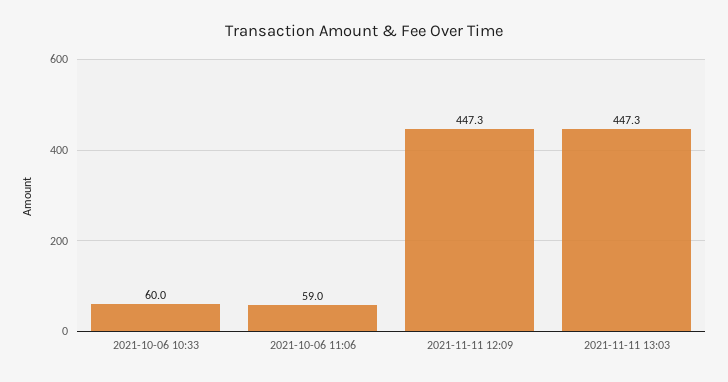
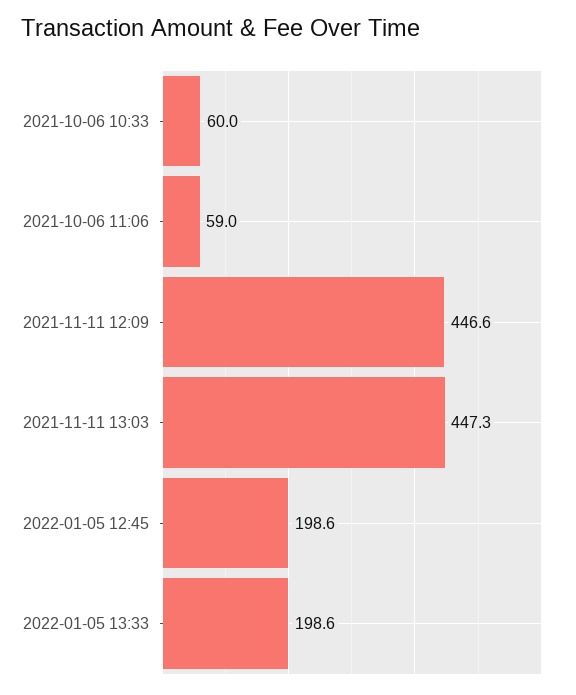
2021-11-11 12:09: 447.3 -> 446.6
2022-01-05 12:45: none -> 198.6
2022-01-05 13:33: none -> 198.6

